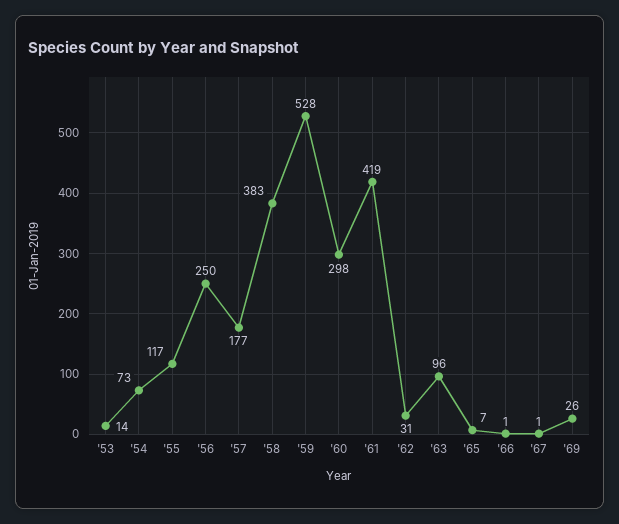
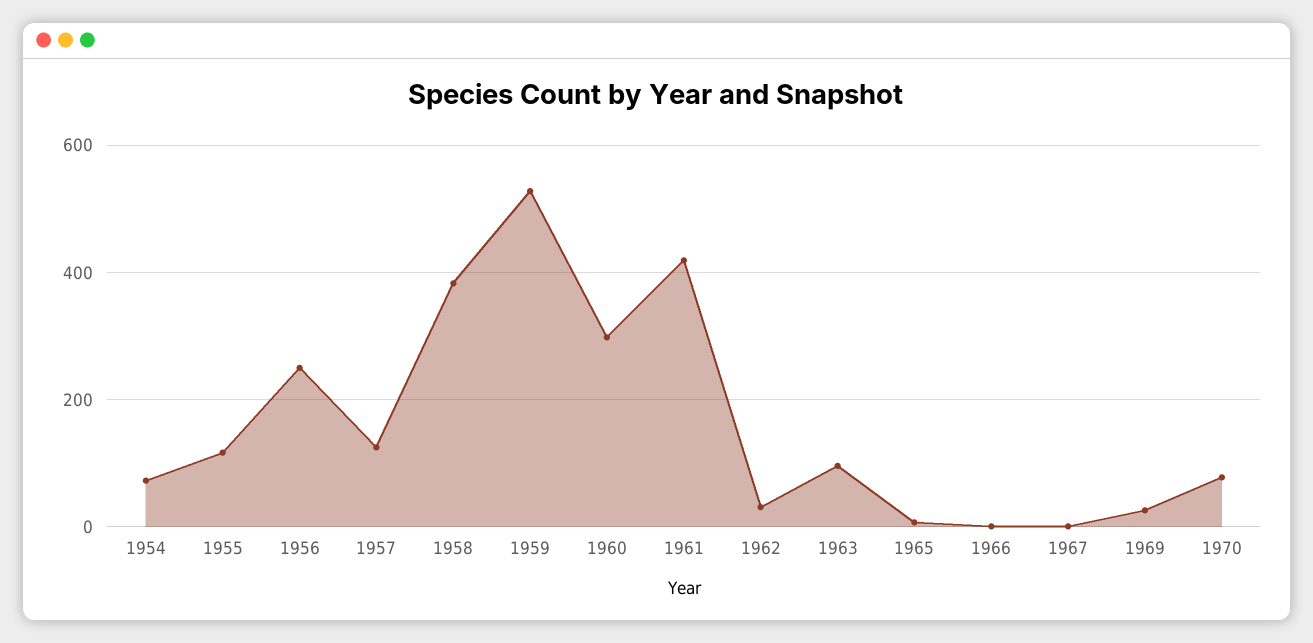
'53: 14 -> none
'57: 177 -> 120
1970: none -> 80

